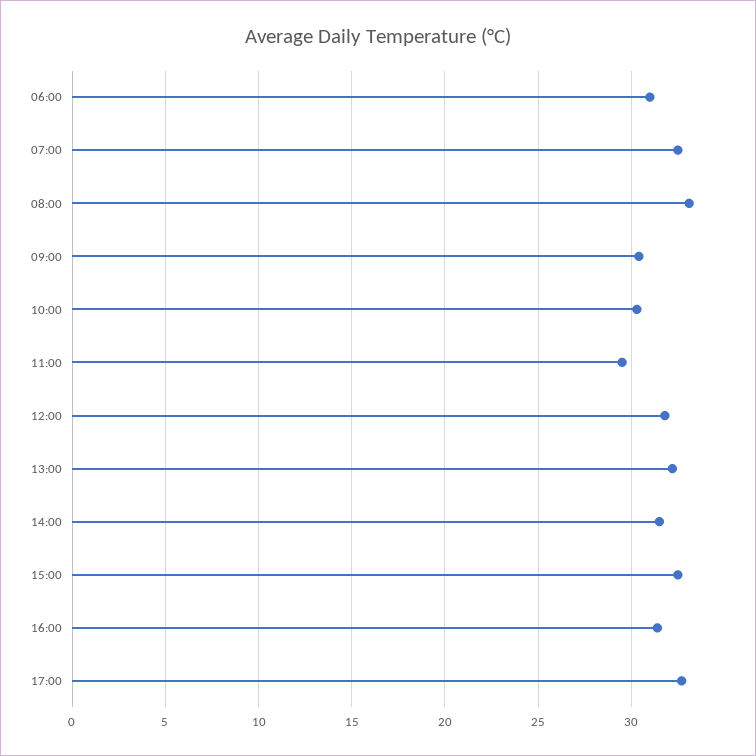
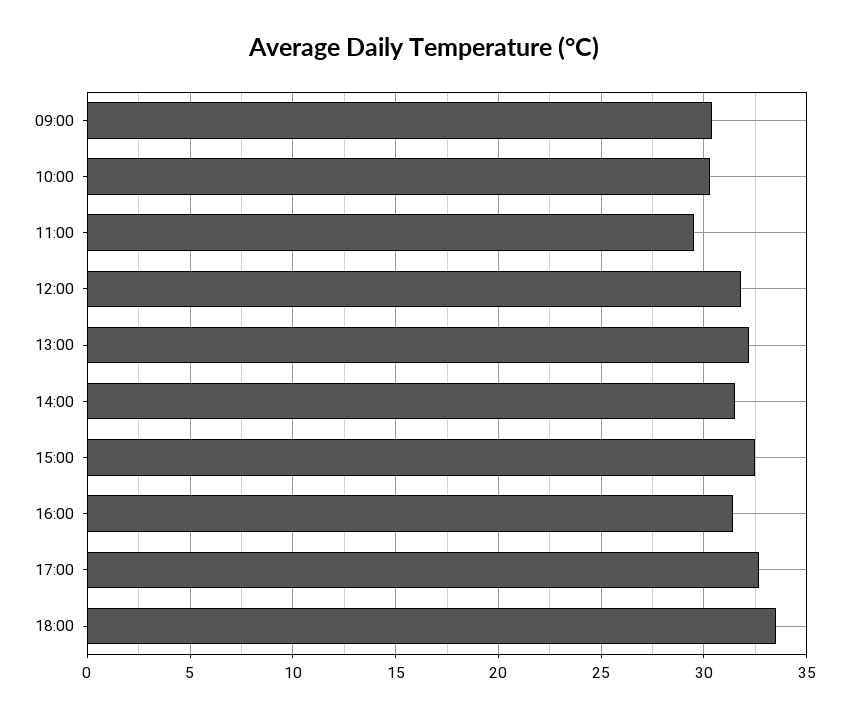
06:00: 31 -> none
07:00: 32.5 -> none
08:00: 33 -> none
18:00: none -> 33.5

